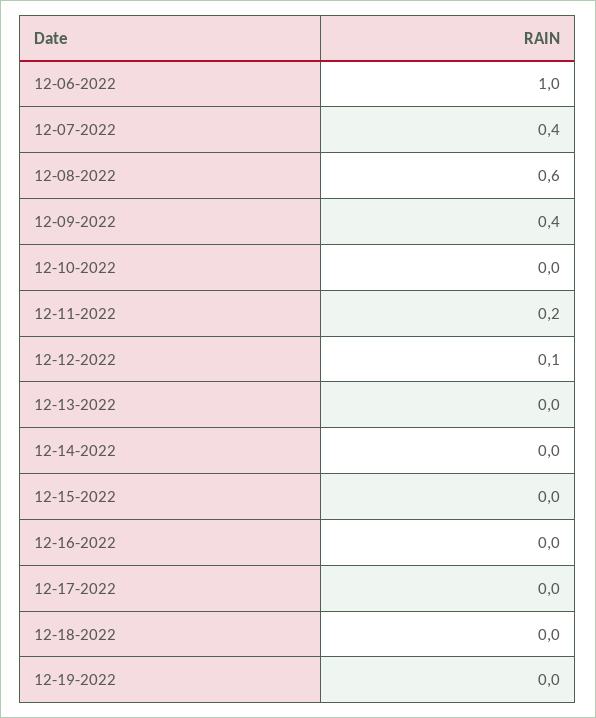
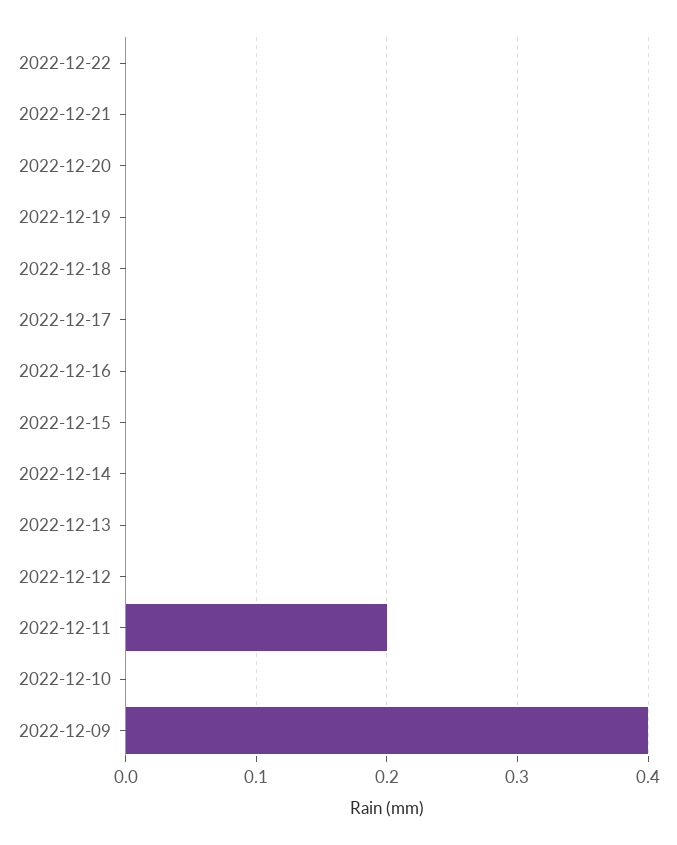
12-06-2022: 1 -> none
12-07-2022: 0.4 -> none
12-08-2022: 0.6 -> none
12-12-2022: 0.1 -> 0
2022-12-22: none -> 0
2022-12-21: none -> 0
2022-12-20: none -> 0

